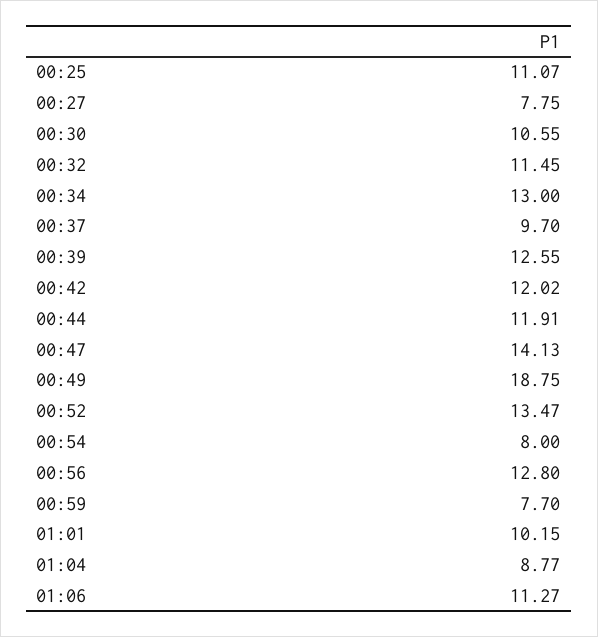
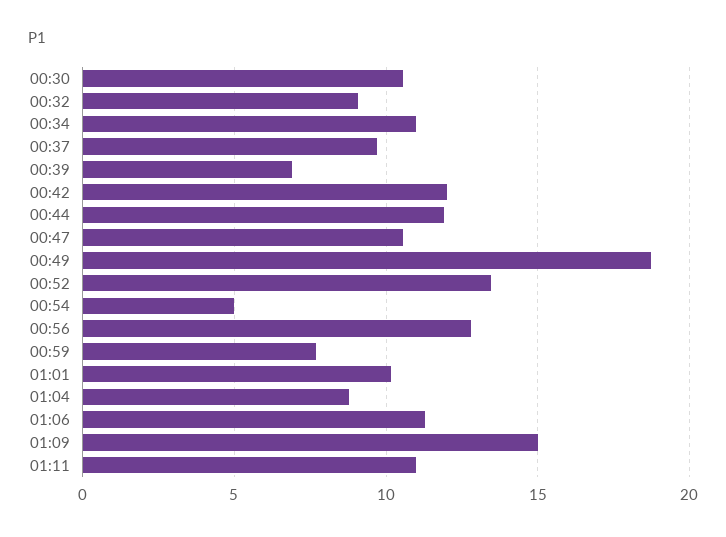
00:25: 11.07 -> none
00:27: 7.75 -> none
00:32: 11.45 -> 9
00:34: 13 -> 11
00:39: 12.55 -> 7
00:47: 14.13 -> 10.5
00:54: 8 -> 5
01:09: none -> 15
01:11: none -> 11

